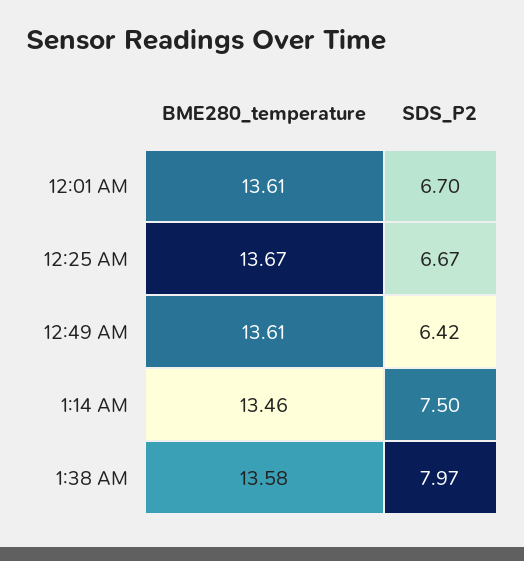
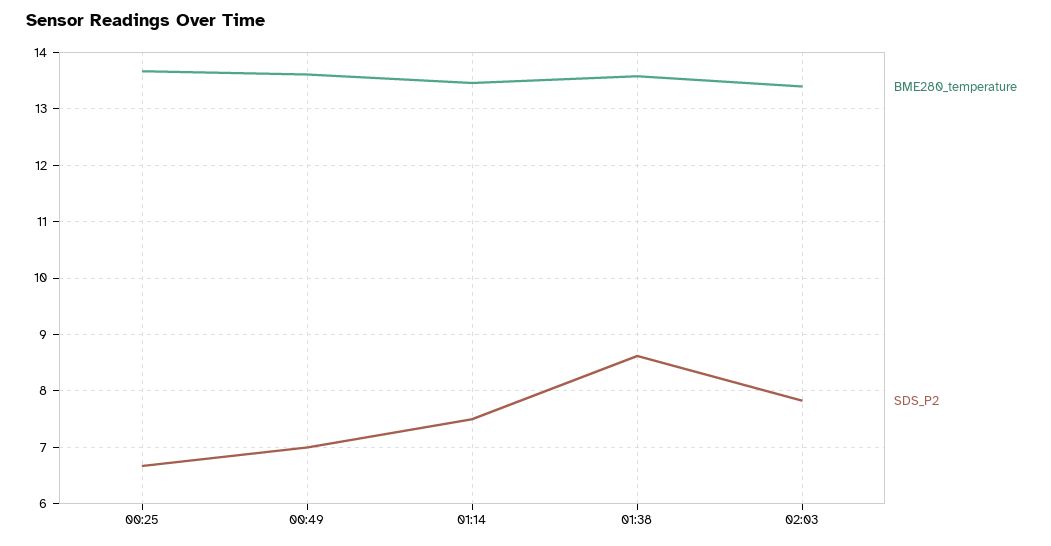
BME280_temperature, 12:01 AM: 13.61 -> none
SDS_P2, 12:01 AM: 6.7 -> none
SDS_P2, 12:49 AM: 6.42 -> 7
SDS_P2, 1:38 AM: 7.97 -> 8.6
BME280_temperature, 02:03: none -> 13.4
SDS_P2, 02:03: none -> 7.8

